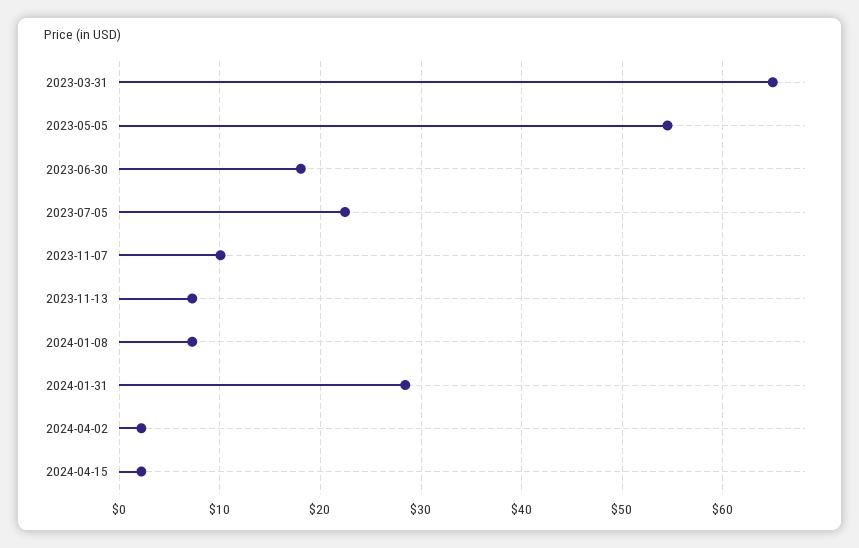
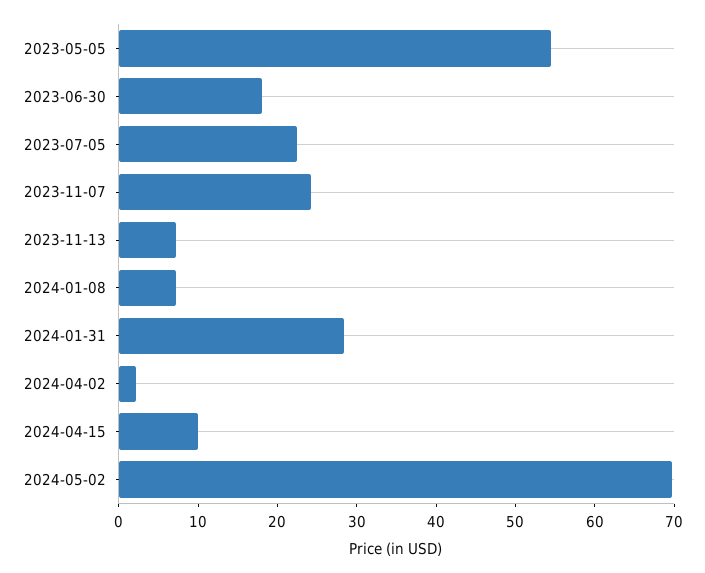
2023-03-31: 65 -> none
2023-11-07: 10 -> 24
2024-04-15: 2 -> 10
2024-05-02: none -> 70

